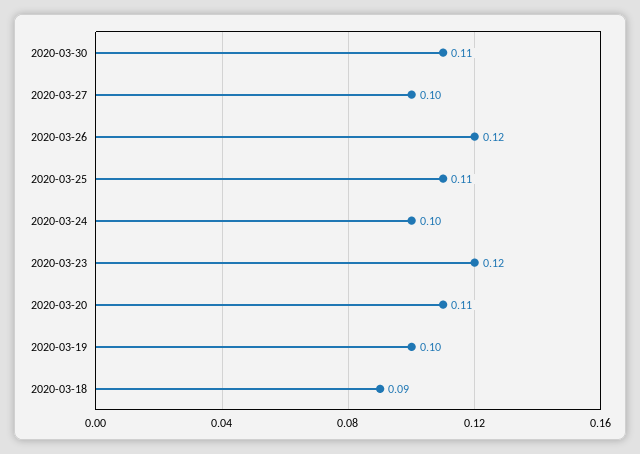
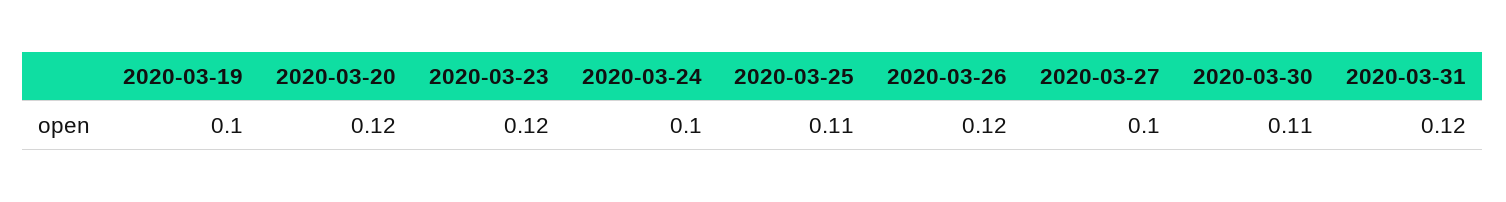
2020-03-20: 0.11 -> 0.12
2020-03-18: 0.09 -> none
2020-03-31: none -> 0.12

